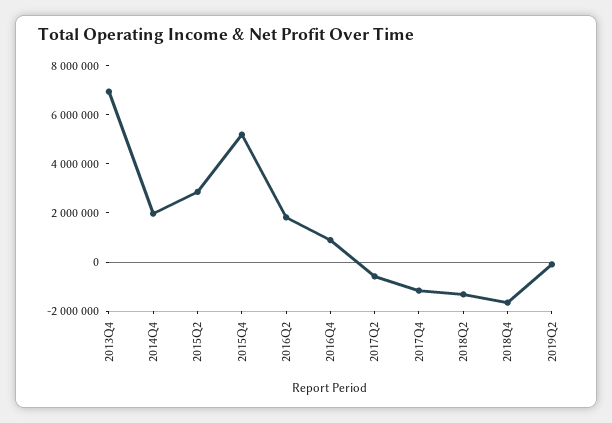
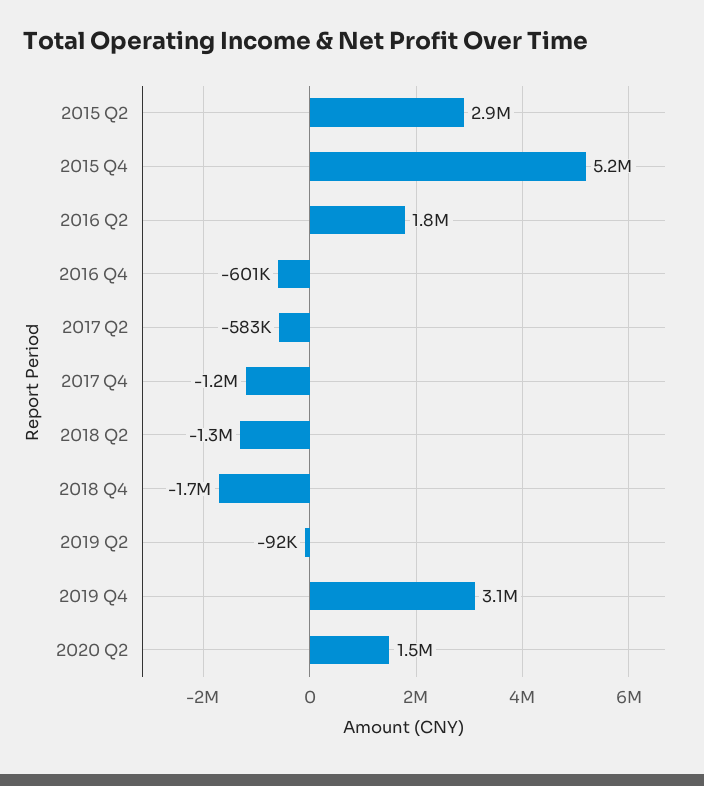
2013Q4: 7000000 -> none
2014Q4: 2000000 -> none
2016Q4: 1000000 -> -601000
2019 Q4: none -> 3100000
2020 Q2: none -> 1500000

